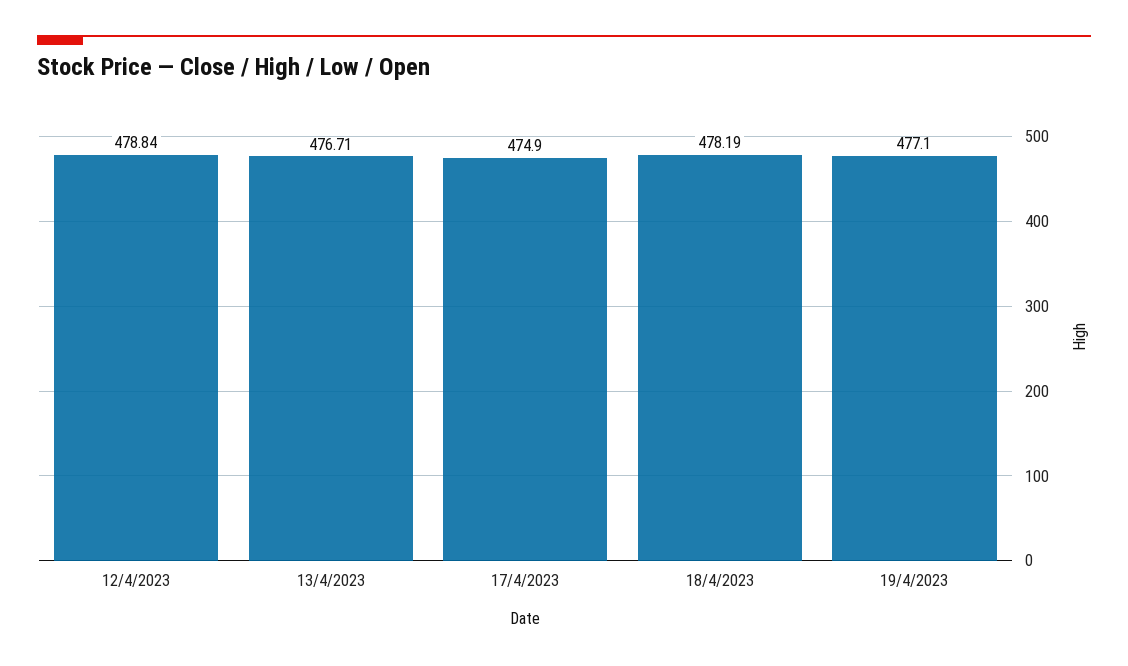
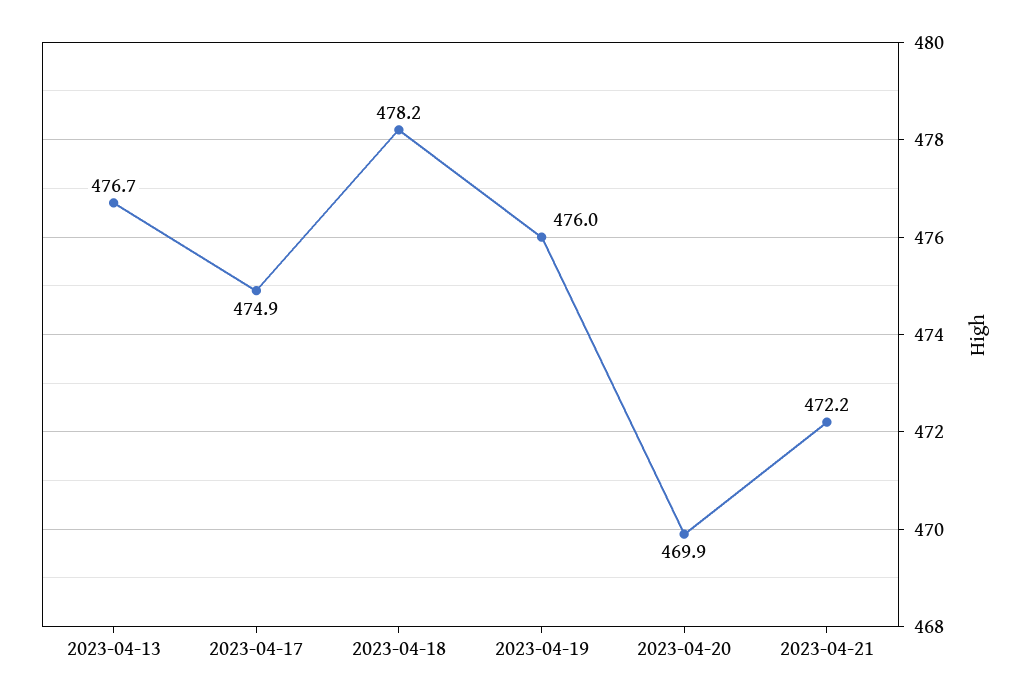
12/4/2023: 478.84 -> none
19/4/2023: 477.1 -> 476
2023-04-20: none -> 469.9
2023-04-21: none -> 472.2

